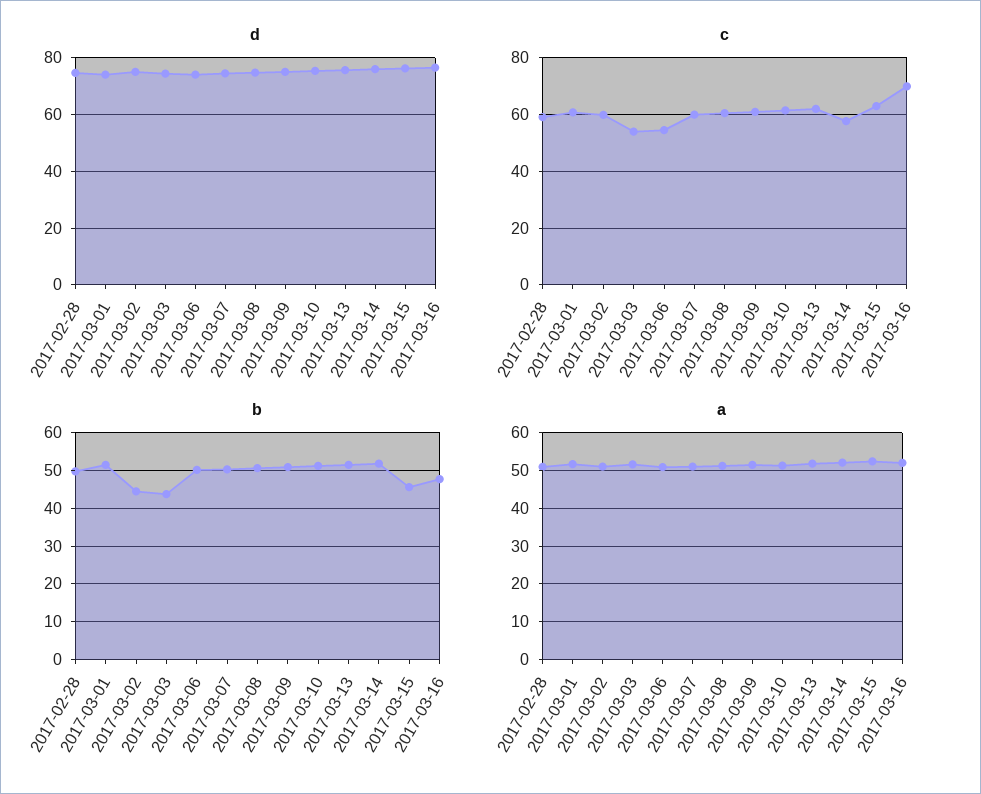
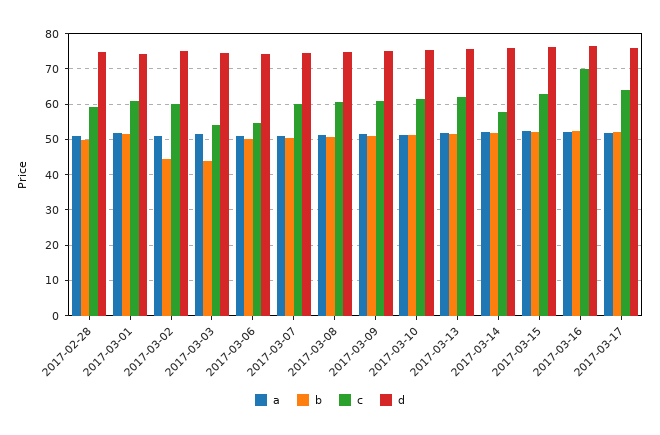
b, 2017-03-15: 46 -> 52
b, 2017-03-16: 48 -> 52
a, 2017-03-17: none -> 52
b, 2017-03-17: none -> 52
c, 2017-03-17: none -> 64
d, 2017-03-17: none -> 76

